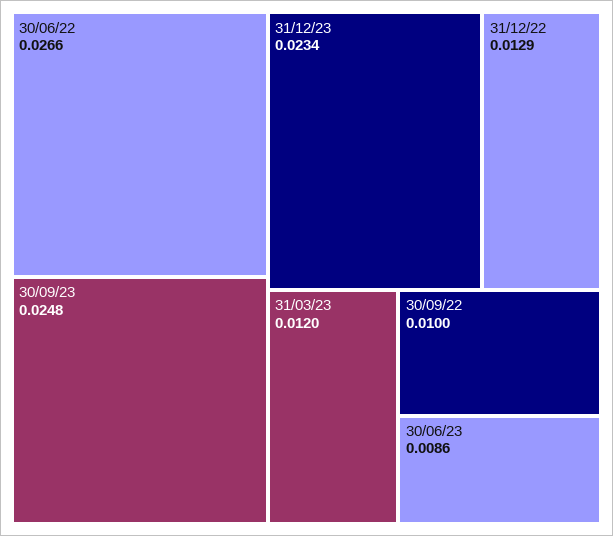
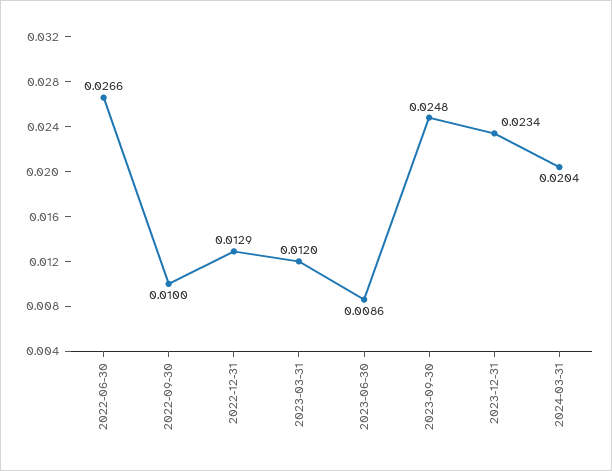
2024-03-31: none -> 0.0204

